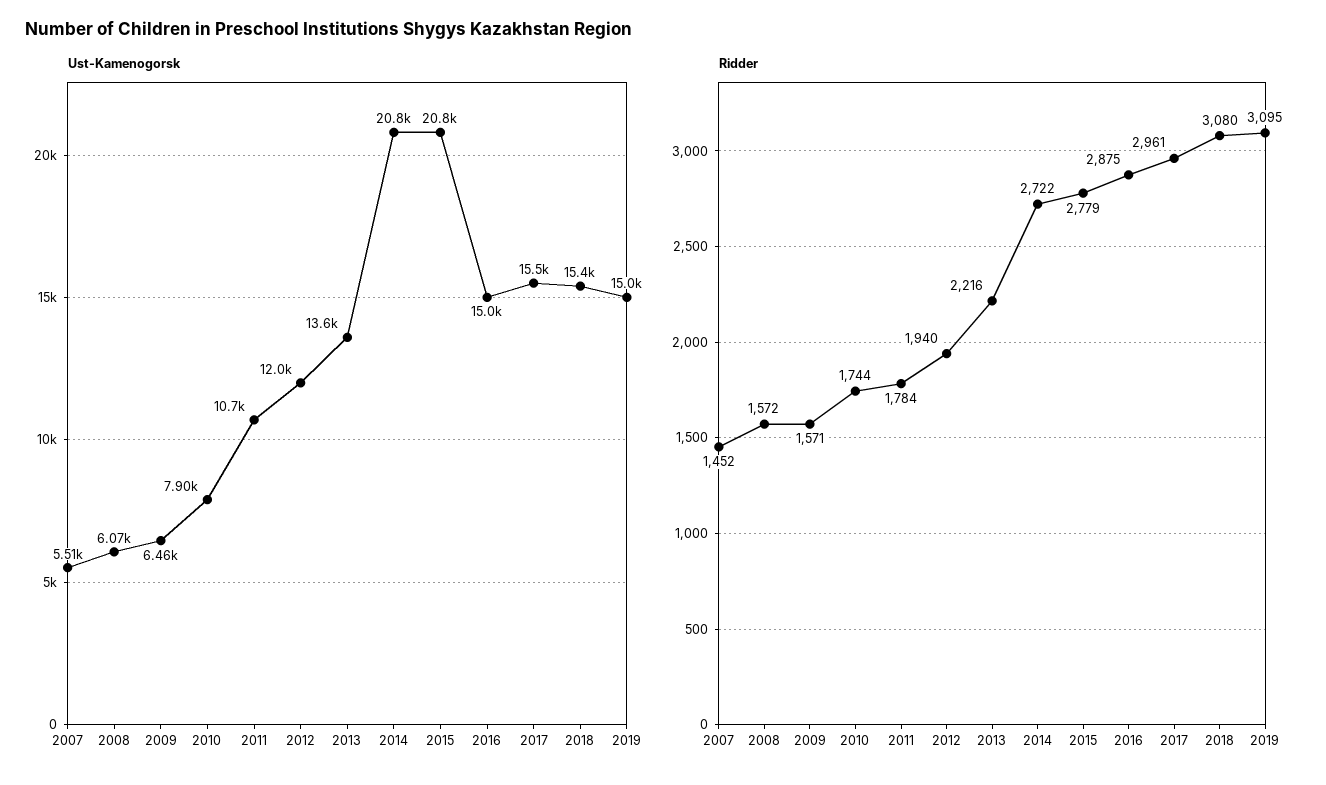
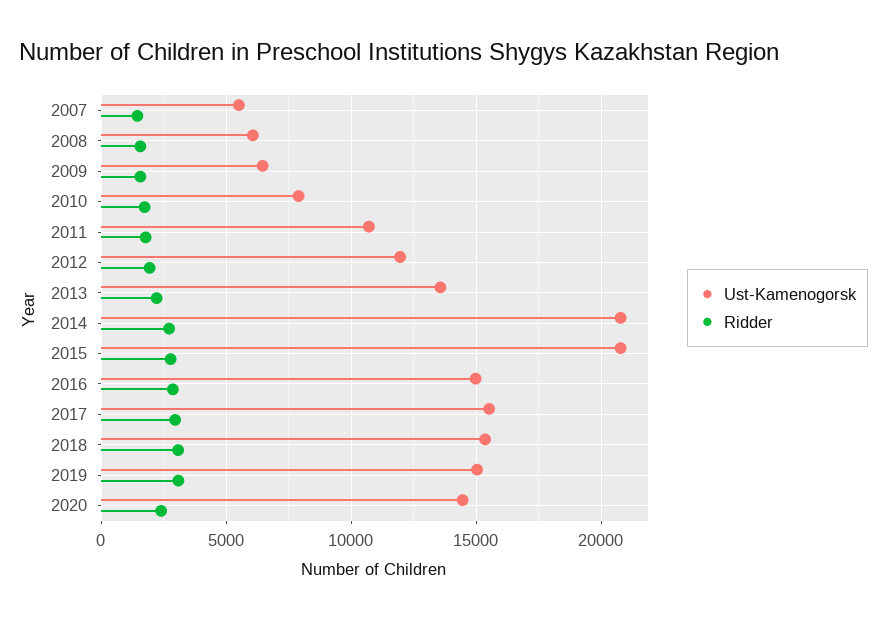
Ust-Kamenogorsk, 2020: none -> 14500
Ridder, 2020: none -> 2500

